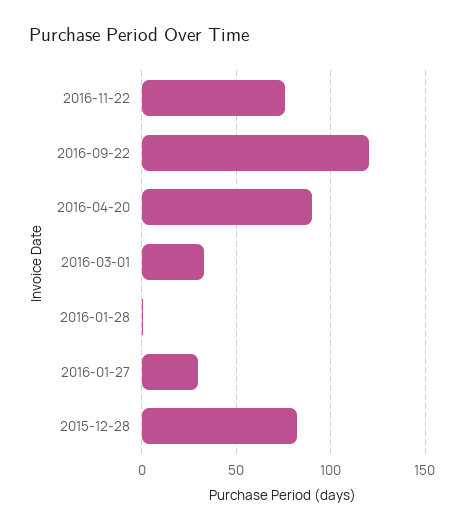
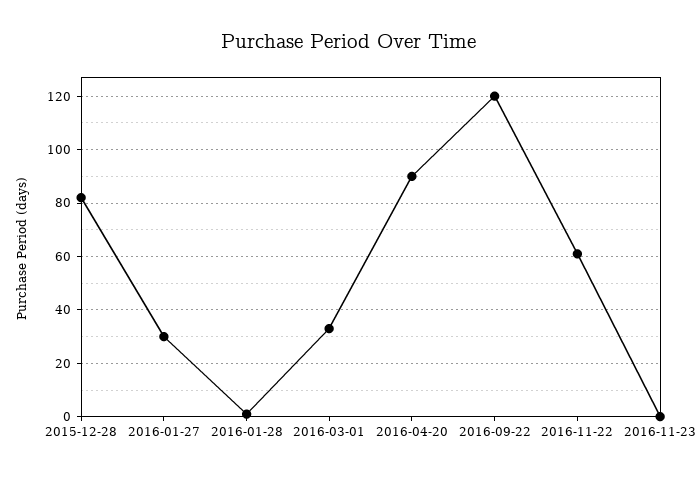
2016-11-22: 75 -> 60
2016-11-23: none -> 0

